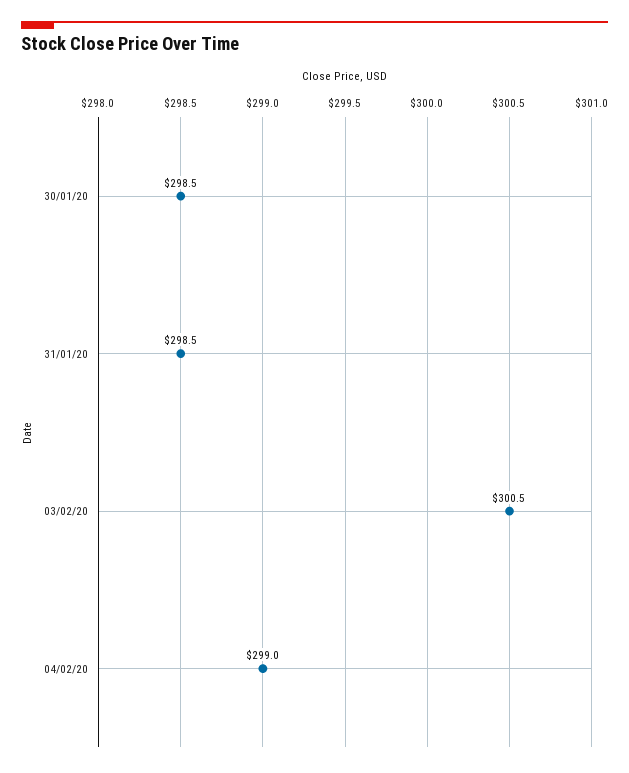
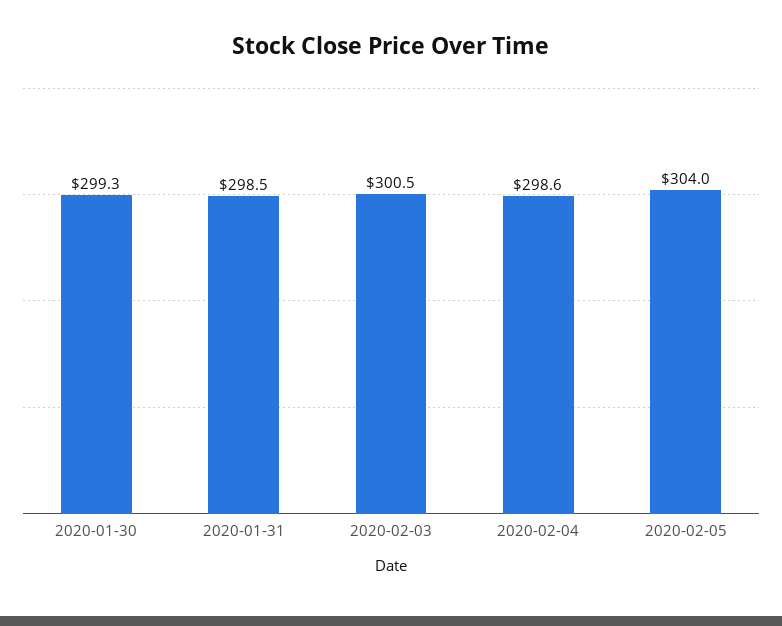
30/01/20: 298.5 -> 299.3
04/02/20: 299 -> 298.6
2020-02-05: none -> 304

